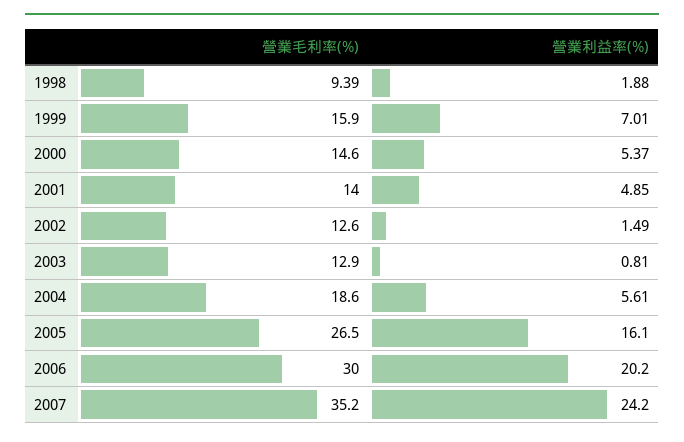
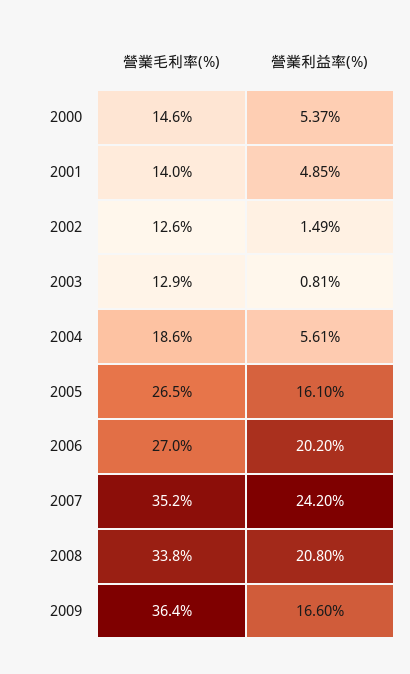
營業毛利率(%), 1998: 9.39 -> none
營業利益率(%), 1998: 1.88 -> none
營業毛利率(%), 1999: 15.9 -> none
營業利益率(%), 1999: 7.01 -> none
營業毛利率(%), 2006: 30 -> 27
營業毛利率(%), 2008: none -> 33.8
營業利益率(%), 2008: none -> 20.8
營業毛利率(%), 2009: none -> 36.4
營業利益率(%), 2009: none -> 16.6

